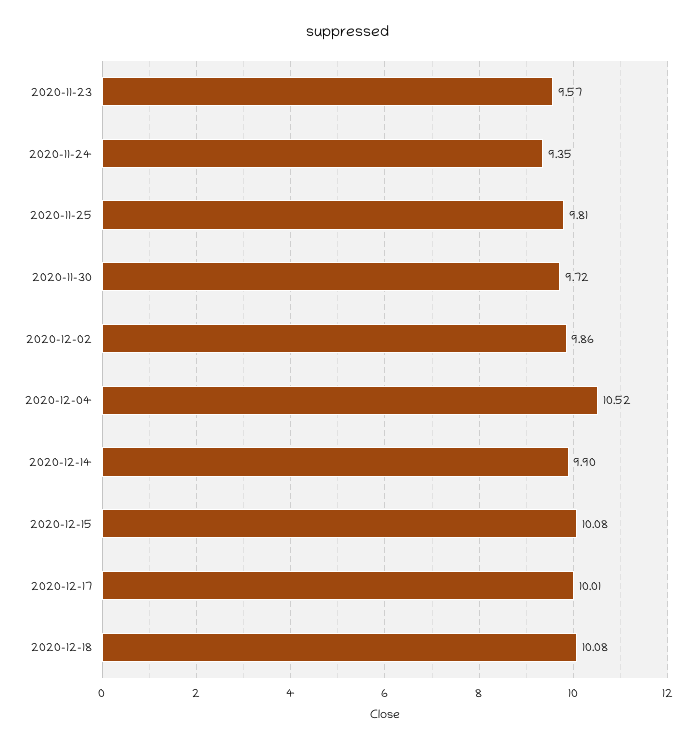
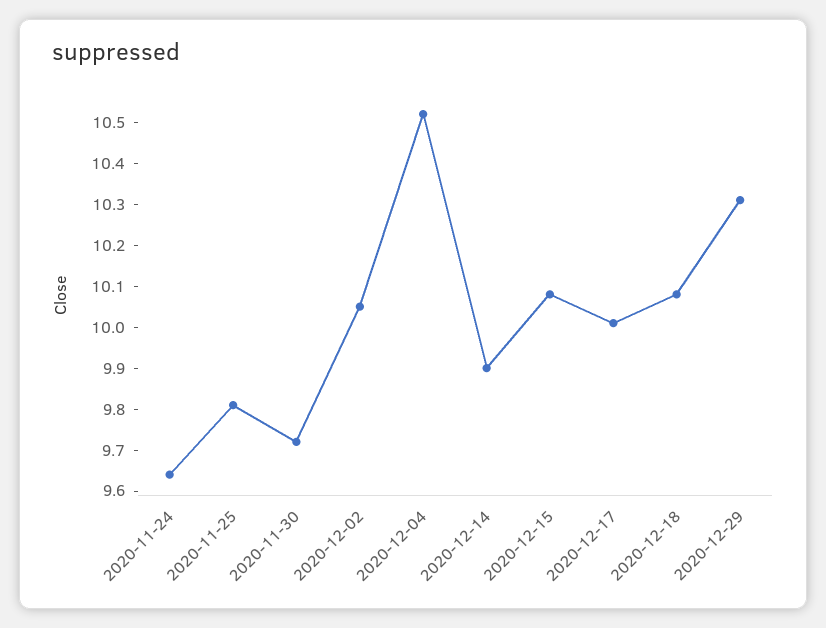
2020-11-23: 9.57 -> none
2020-11-24: 9.35 -> 9.65
2020-12-02: 9.86 -> 10.05
2020-12-29: none -> 10.3

